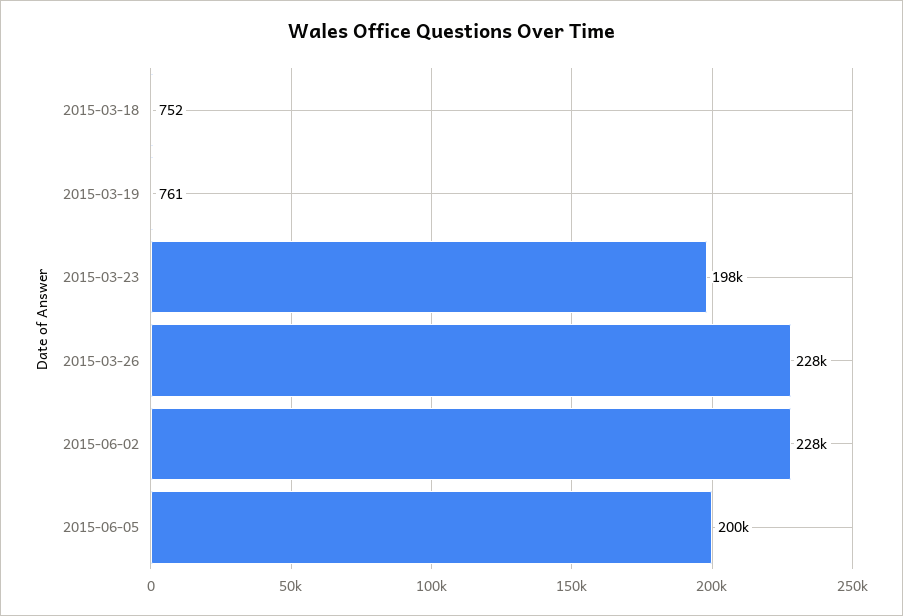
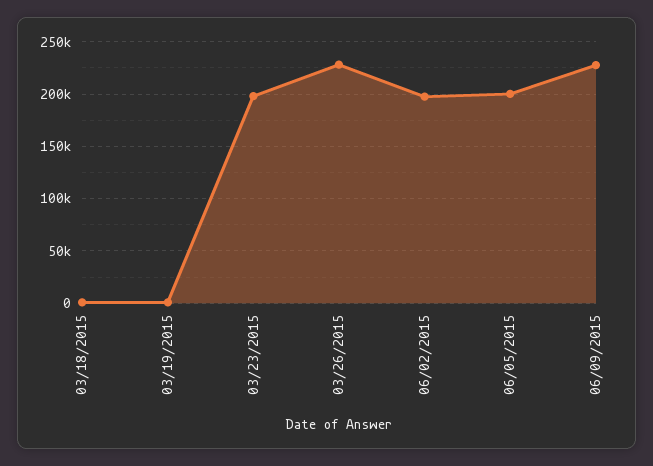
2015-06-02: 228000 -> 200000
06/09/2015: none -> 230000

